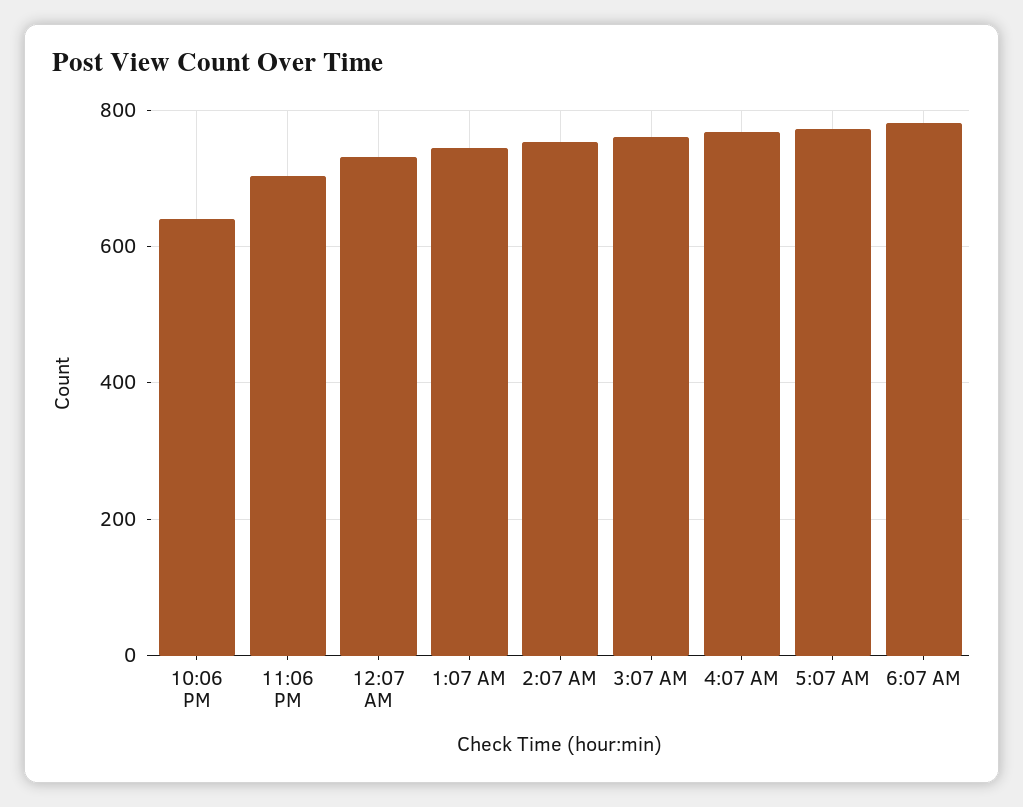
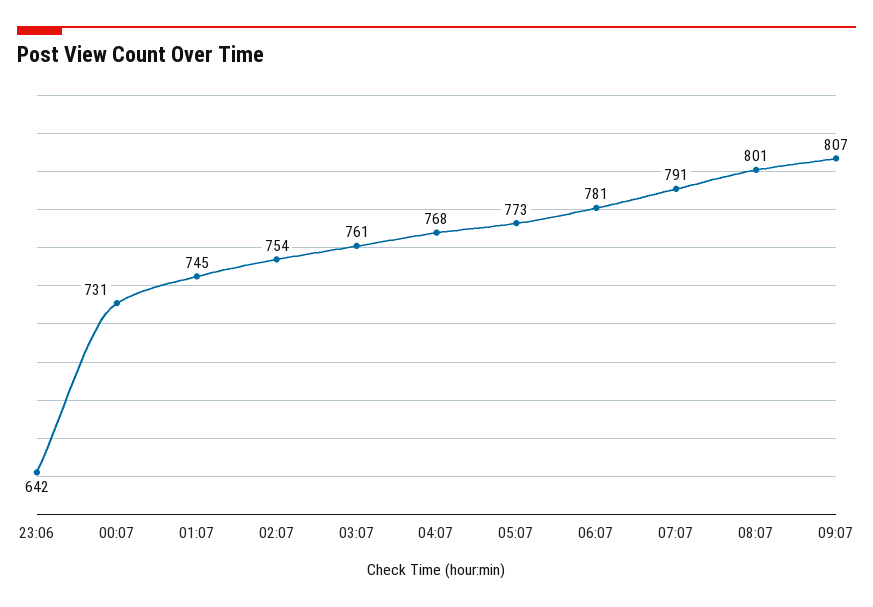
10:06 PM: 640 -> none
11:06 PM: 700 -> 642
07:07: none -> 791
08:07: none -> 801
09:07: none -> 807

